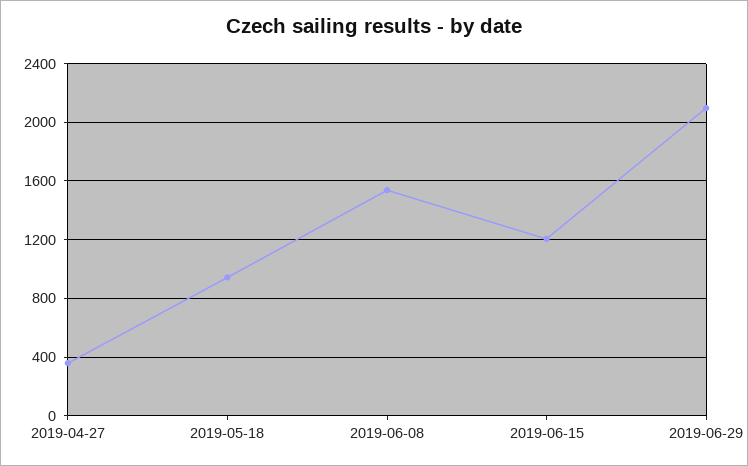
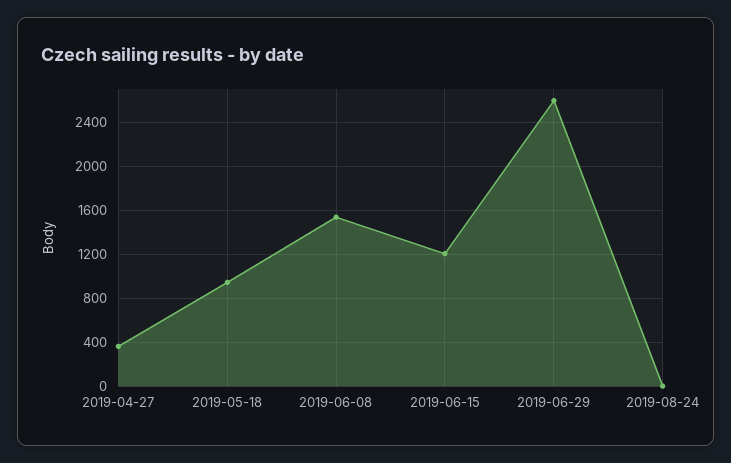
2019-06-29: 2100 -> 2600
2019-08-24: none -> 0

